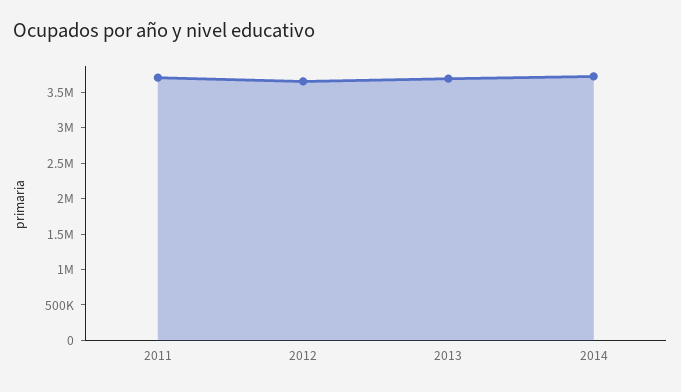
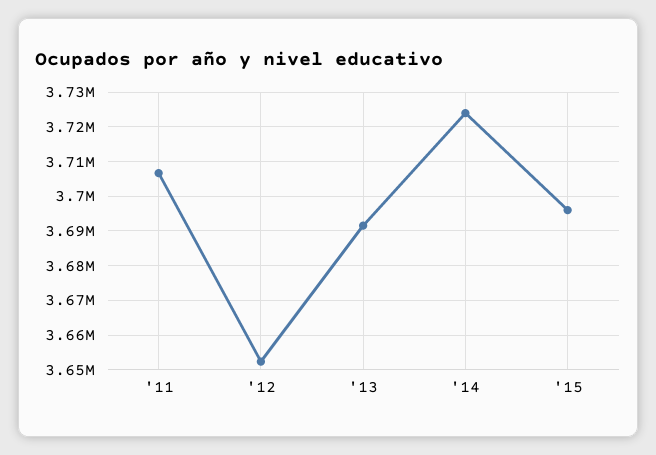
'15: none -> 3696000

